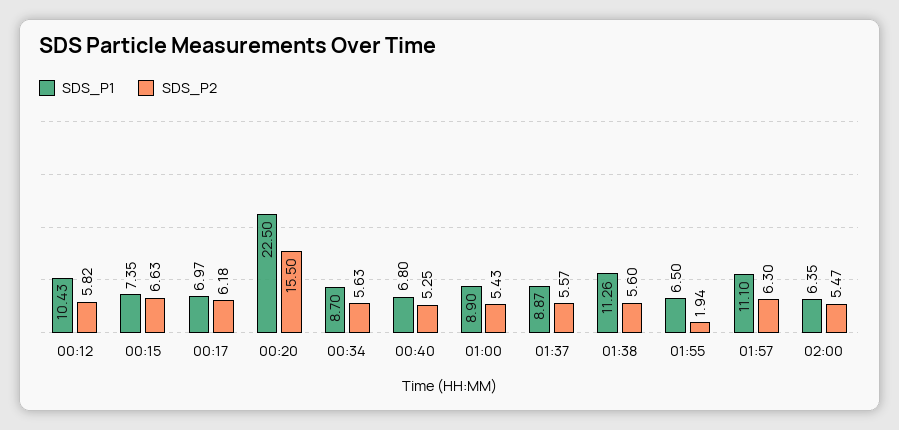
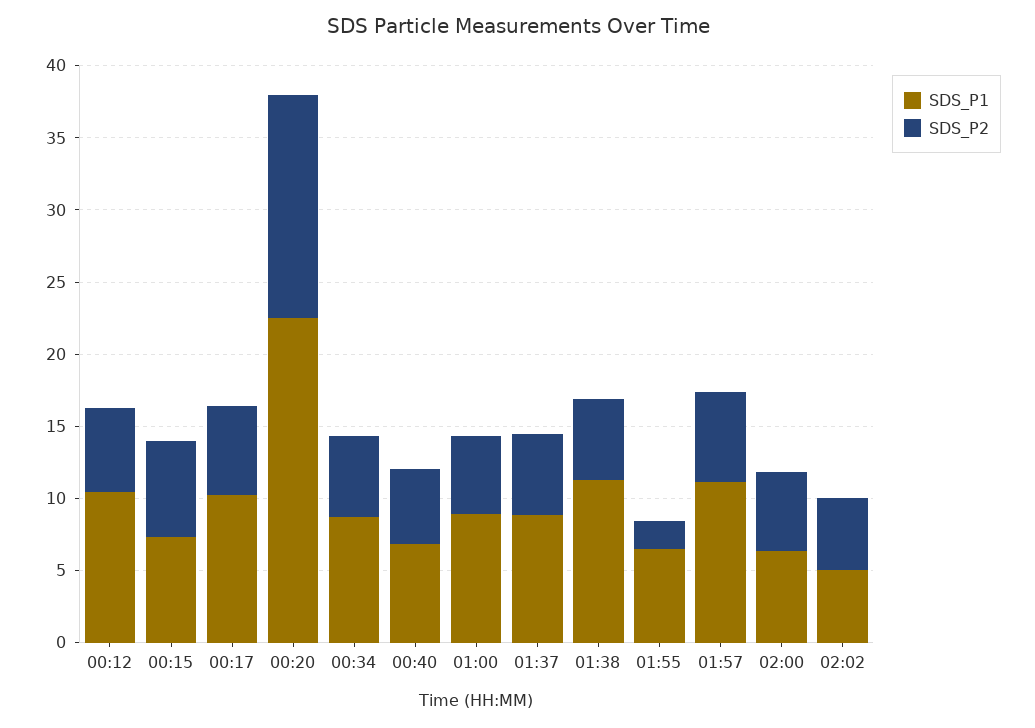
SDS_P1, 00:17: 6.97 -> 10
SDS_P1, 02:02: none -> 5
SDS_P2, 02:02: none -> 5

